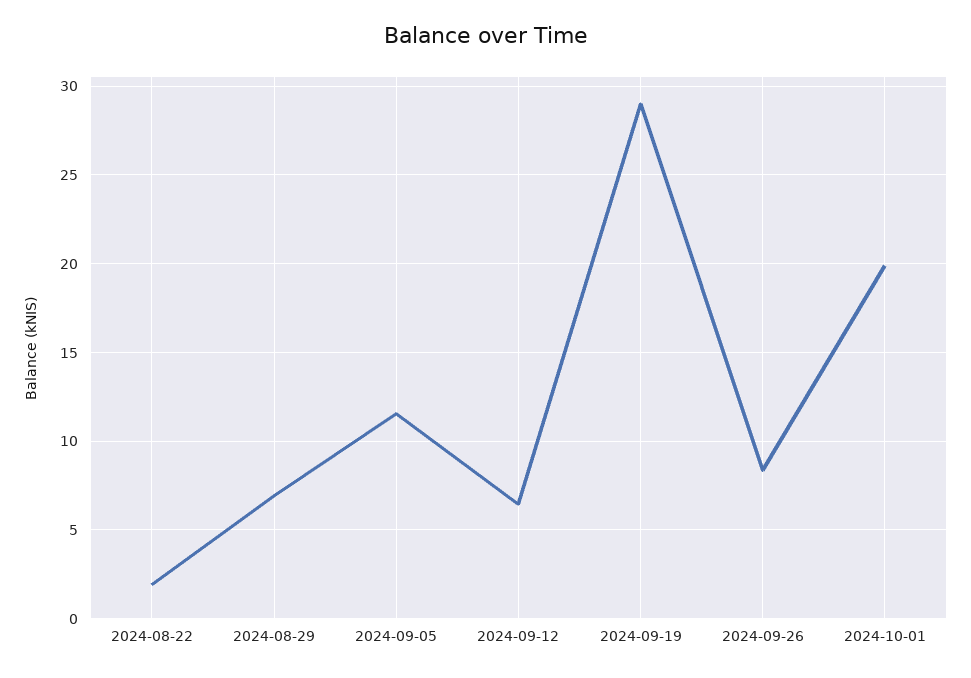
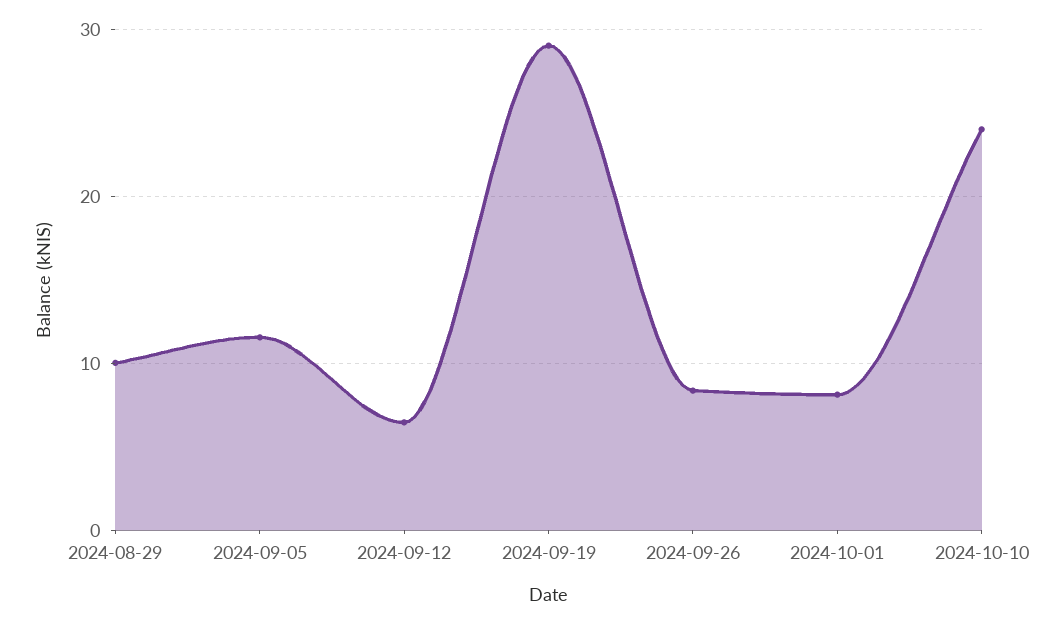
2024-08-22: 2 -> none
2024-08-29: 7 -> 10
2024-10-01: 20 -> 8
2024-10-10: none -> 24

